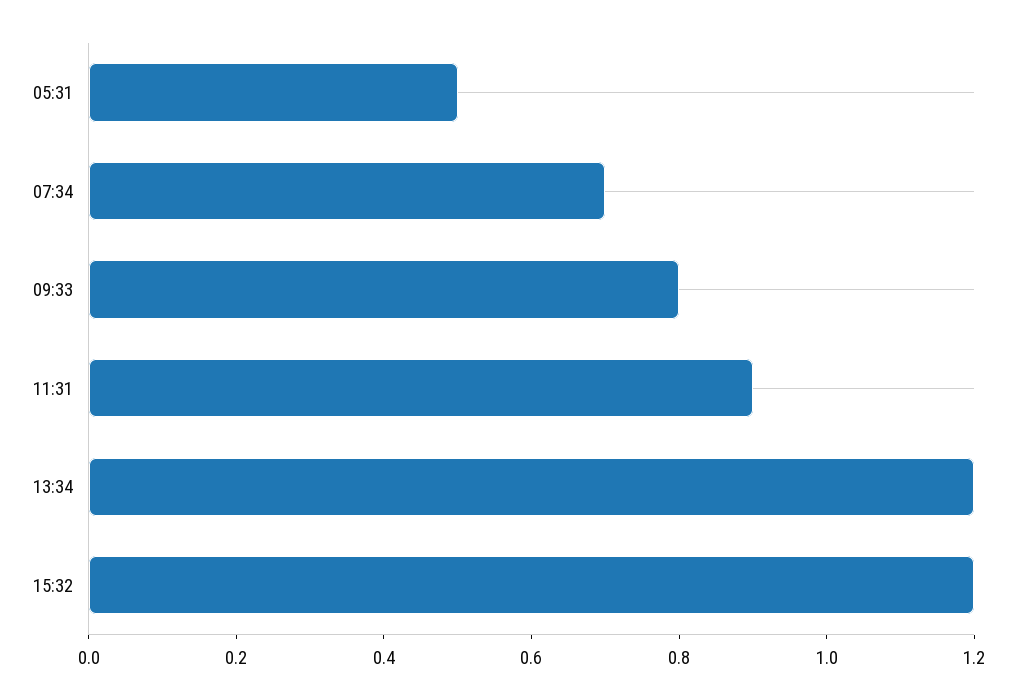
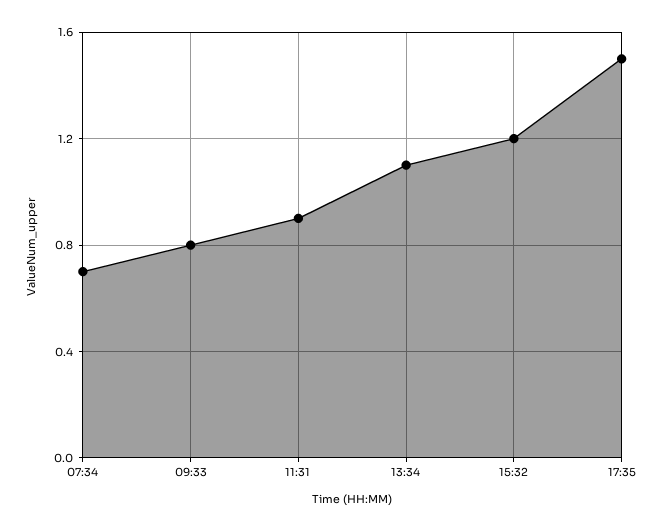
05:31: 0.5 -> none
13:34: 1.2 -> 1.1
17:35: none -> 1.5

